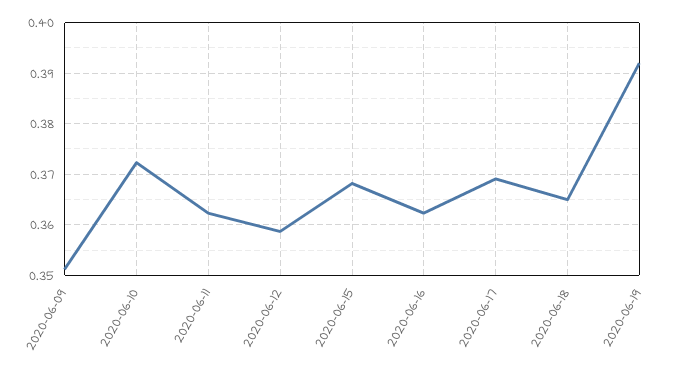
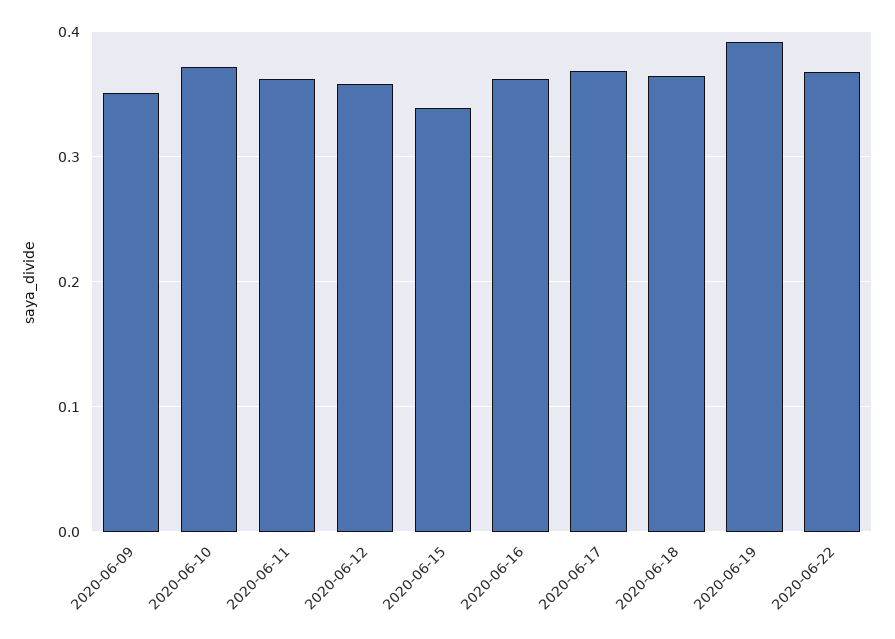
2020-06-15: 0.368 -> 0.34
2020-06-22: none -> 0.37

